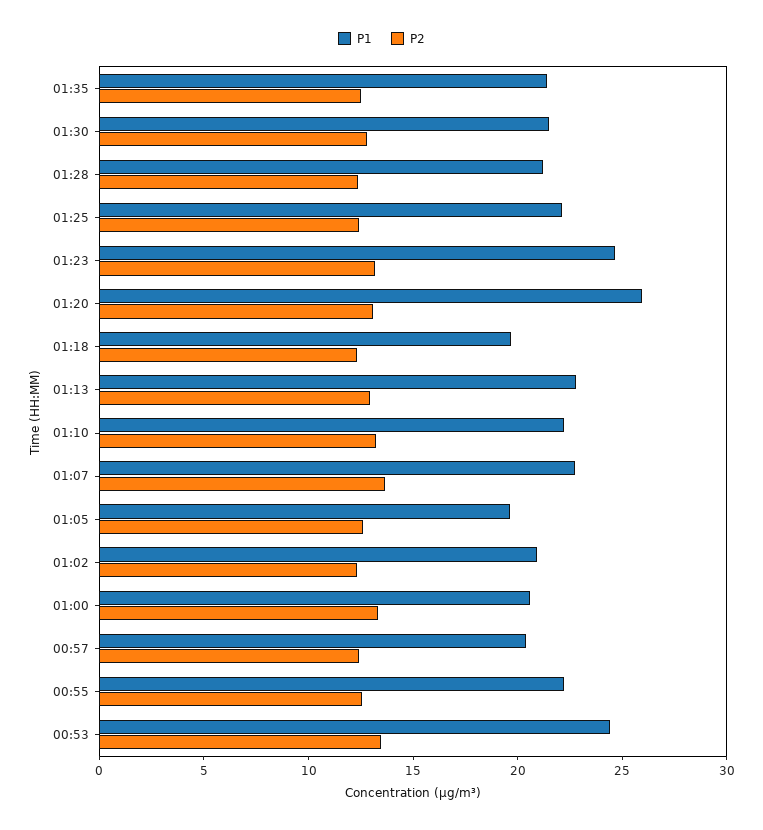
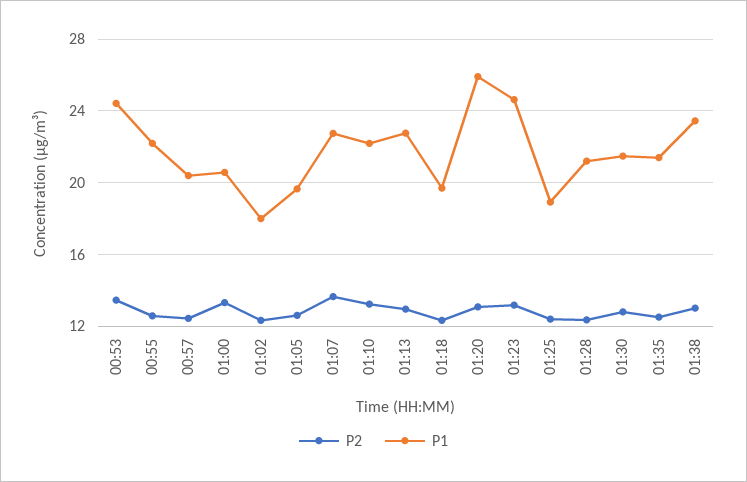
P1, 01:25: 22 -> 19
P1, 01:02: 21 -> 18
P2, 01:38: none -> 13
P1, 01:38: none -> 23.5

